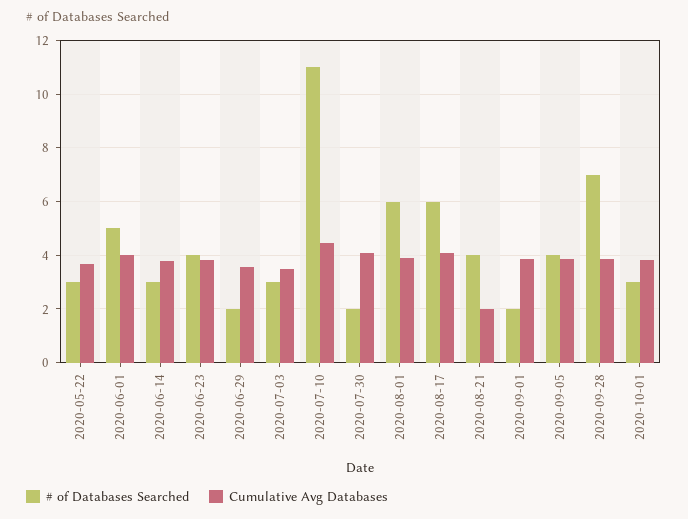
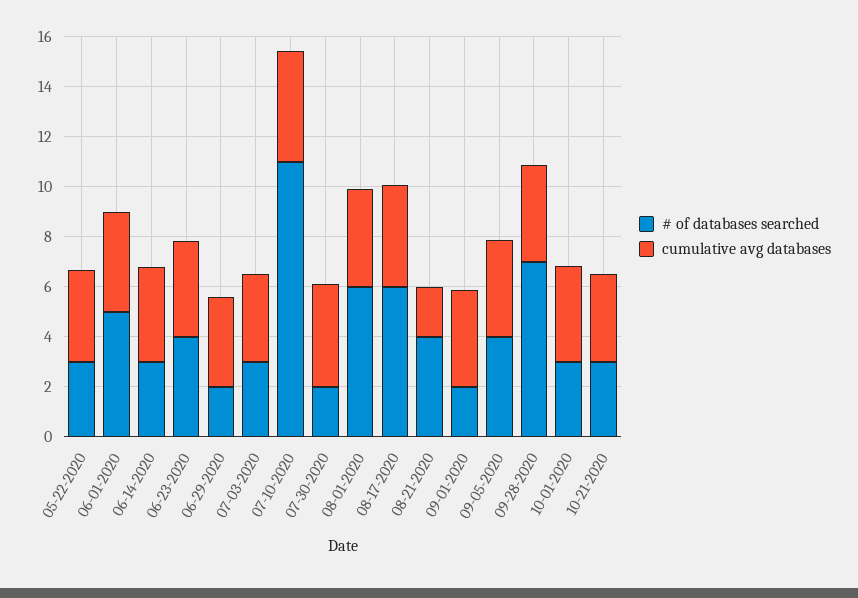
# of Databases Searched, 10-21-2020: none -> 3
Cumulative Avg Databases, 10-21-2020: none -> 3.5

